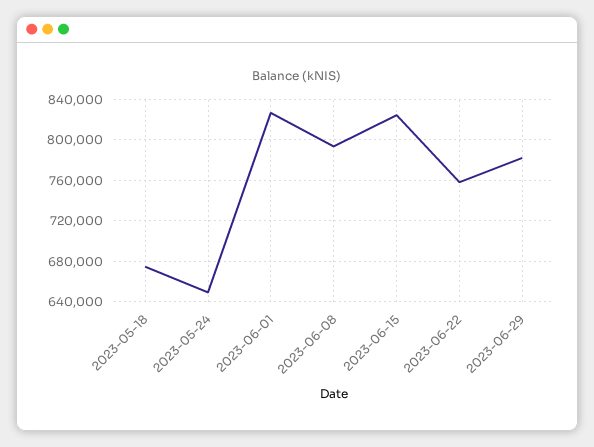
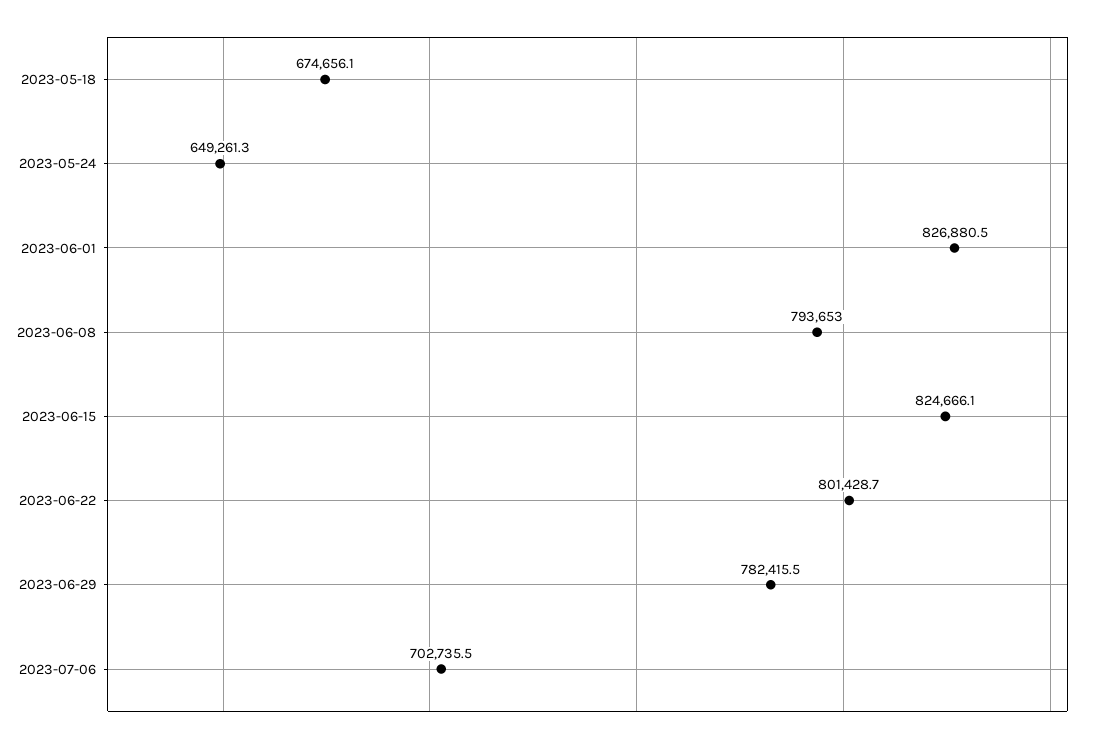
2023-06-22: 760000 -> 801428.7
2023-07-06: none -> 702735.5

